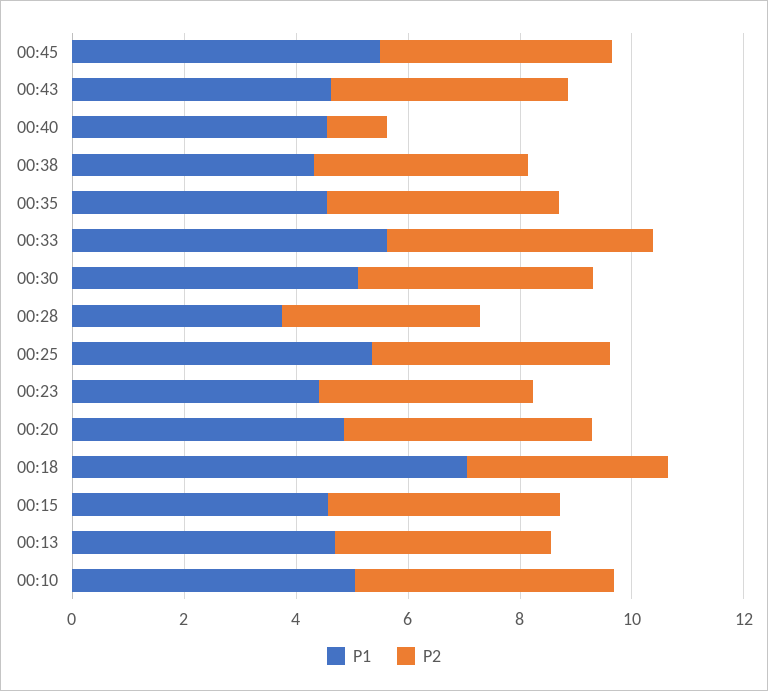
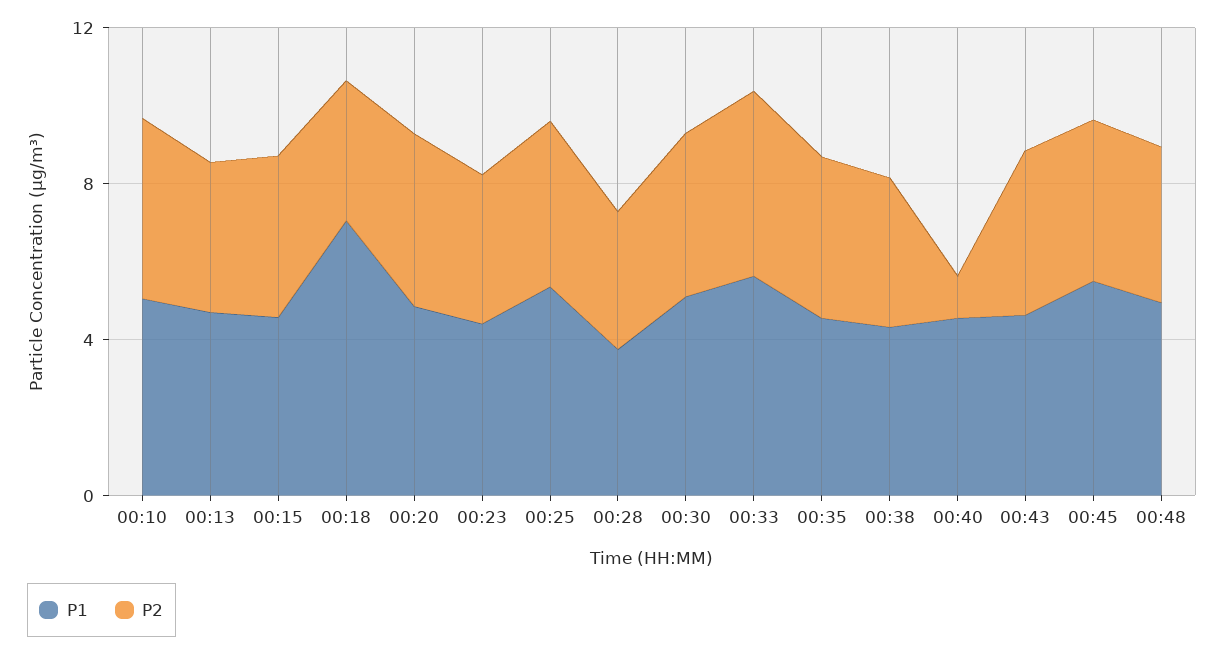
P1, 00:48: none -> 5
P2, 00:48: none -> 4

